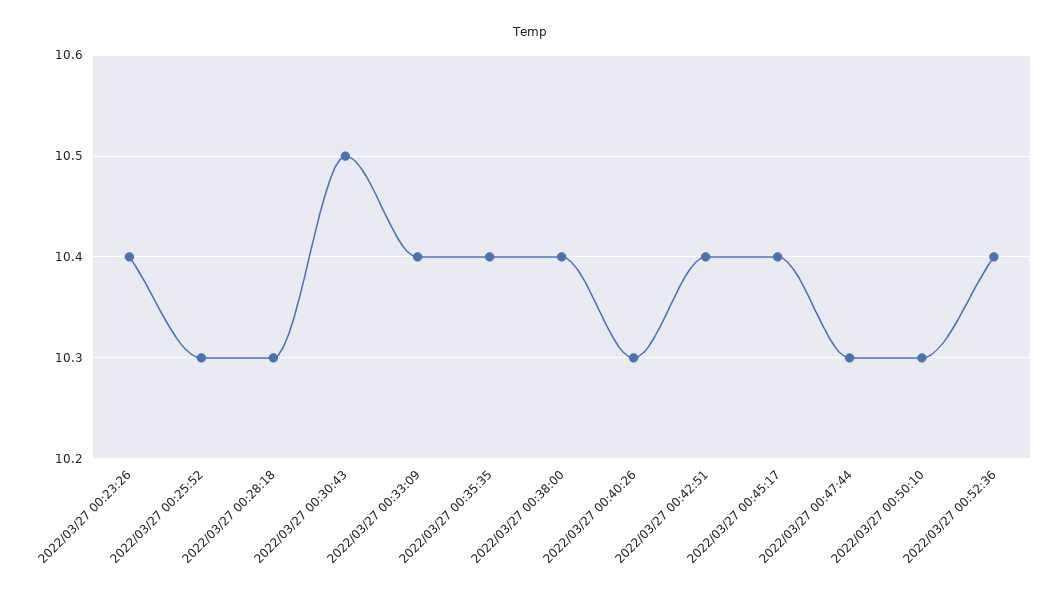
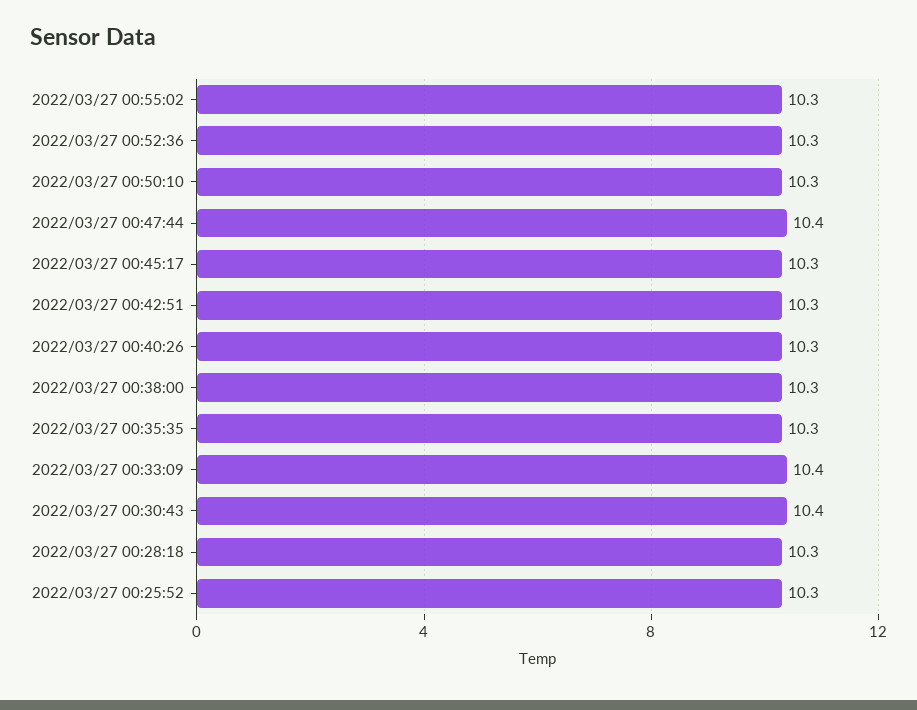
2022/03/27 00:23:26: 10.4 -> none
2022/03/27 00:30:43: 10.5 -> 10.4
2022/03/27 00:35:35: 10.4 -> 10.3
2022/03/27 00:38:00: 10.4 -> 10.3
2022/03/27 00:42:51: 10.4 -> 10.3
2022/03/27 00:45:17: 10.4 -> 10.3
2022/03/27 00:47:44: 10.3 -> 10.4
2022/03/27 00:52:36: 10.4 -> 10.3
2022/03/27 00:55:02: none -> 10.3

